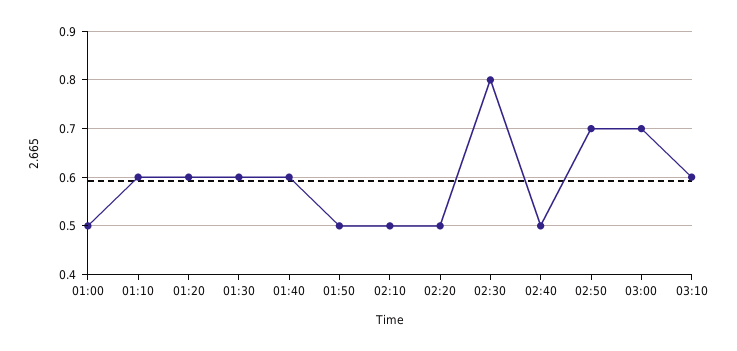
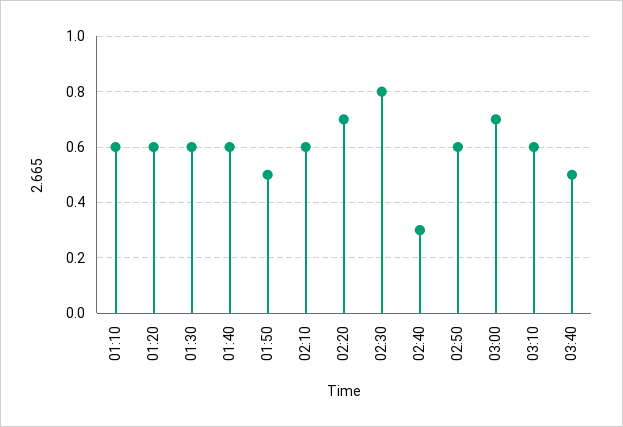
01:00: 0.5 -> none
02:10: 0.5 -> 0.6
02:20: 0.5 -> 0.7
02:40: 0.5 -> 0.3
02:50: 0.7 -> 0.6
03:40: none -> 0.5

